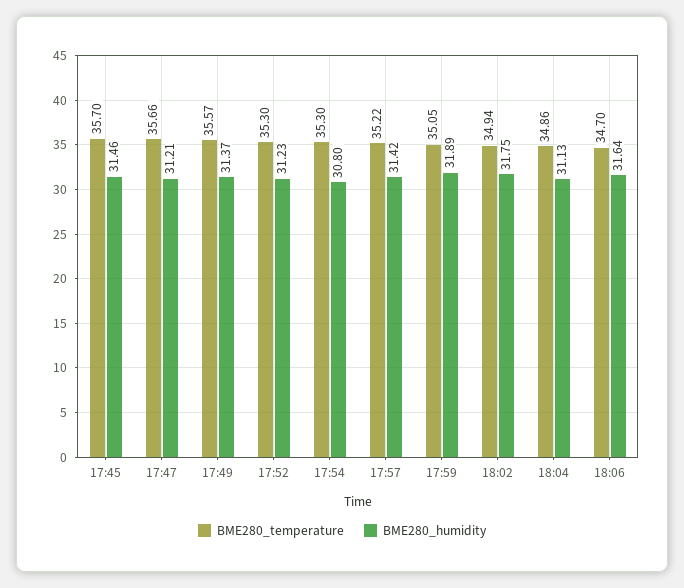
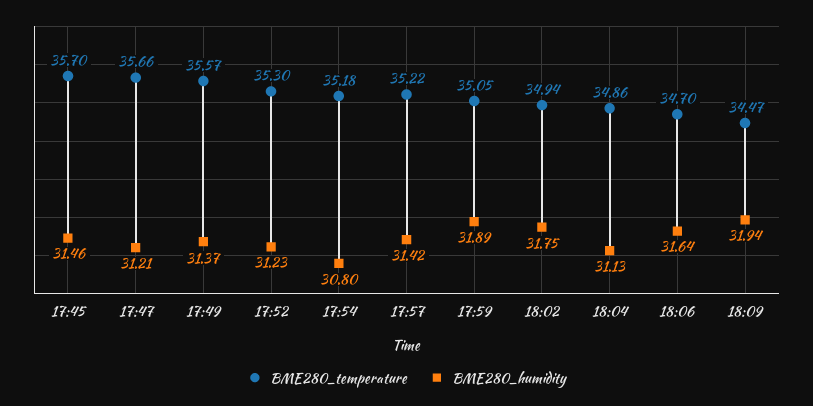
BME280_temperature, 17:54: 35.3 -> 35.18
BME280_temperature, 18:09: none -> 34.47
BME280_humidity, 18:09: none -> 31.94

